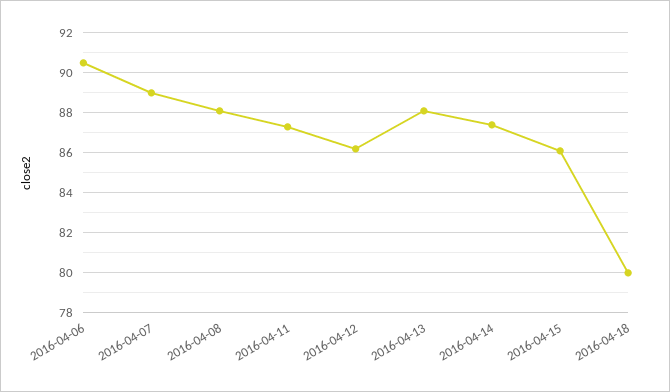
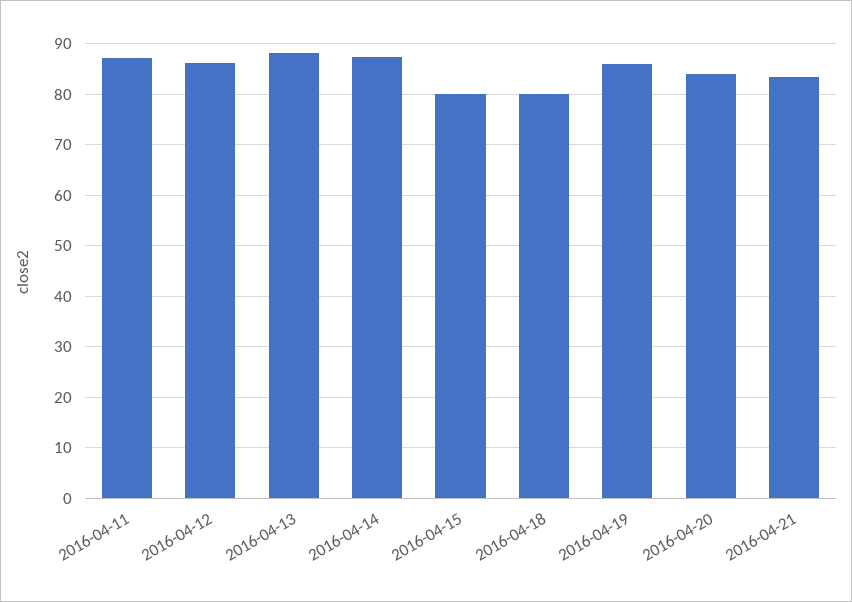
2016-04-06: 90.5 -> none
2016-04-07: 89 -> none
2016-04-08: 88 -> none
2016-04-15: 86 -> 80
2016-04-19: none -> 86
2016-04-20: none -> 84
2016-04-21: none -> 84

